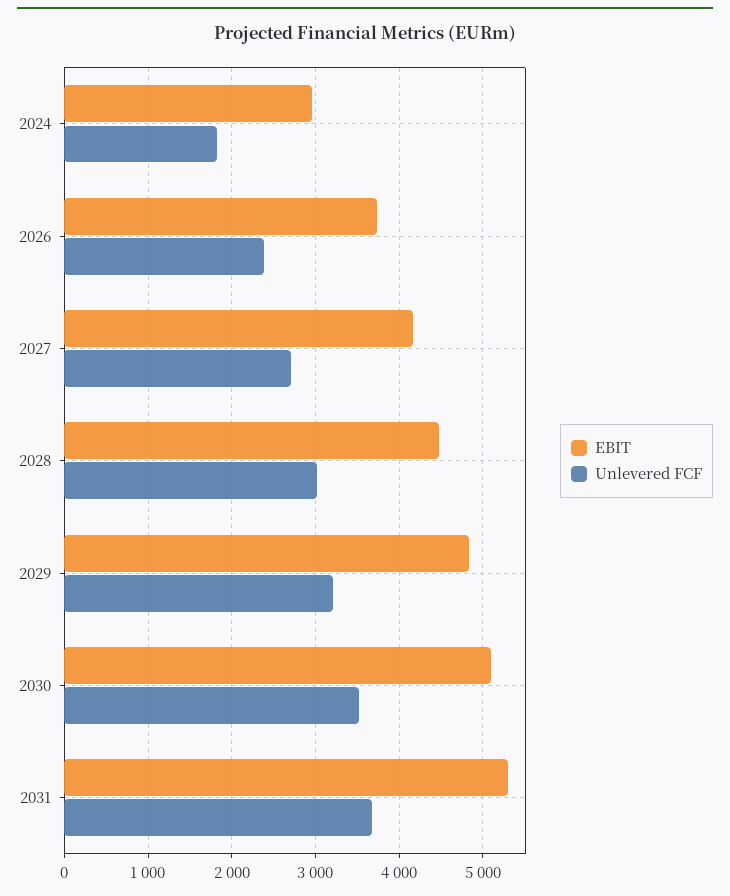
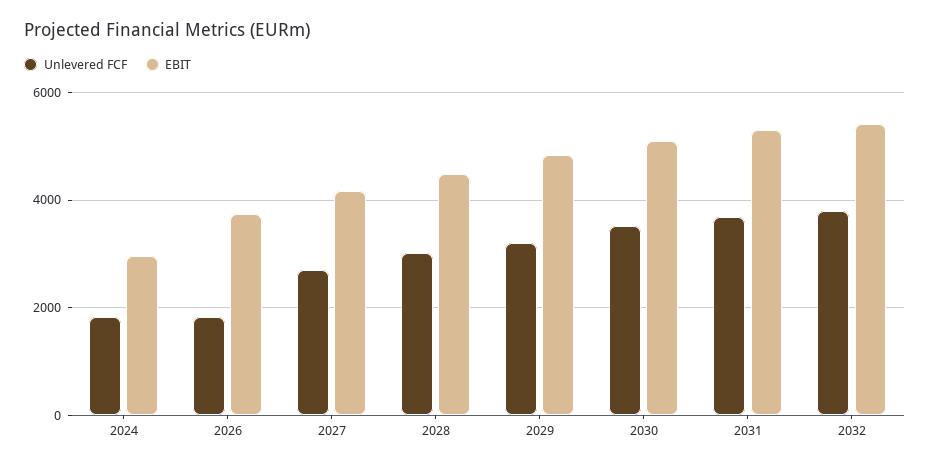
Unlevered FCF, 2026: 2400 -> 1800
Unlevered FCF, 2032: none -> 3800
EBIT, 2032: none -> 5400

